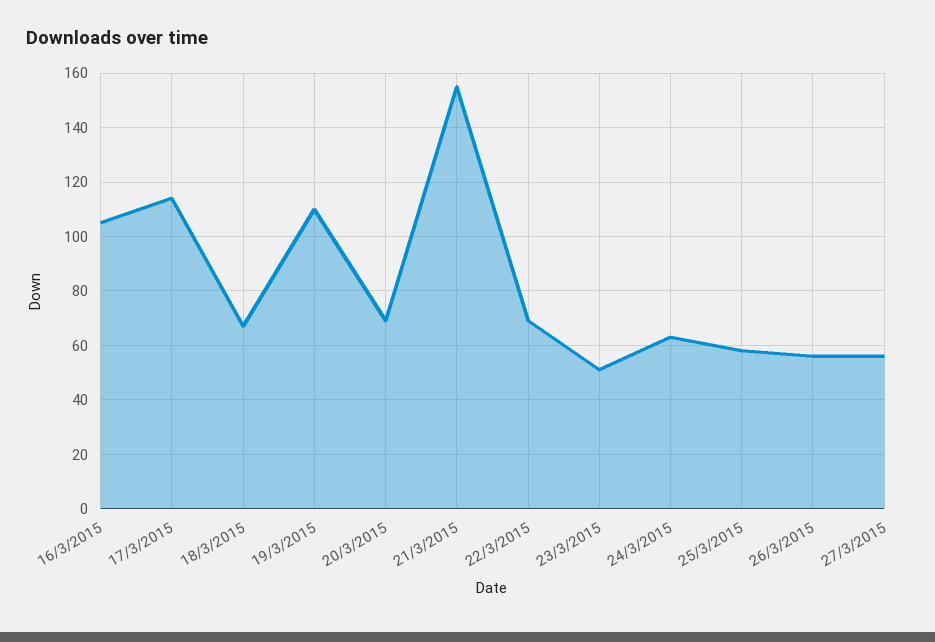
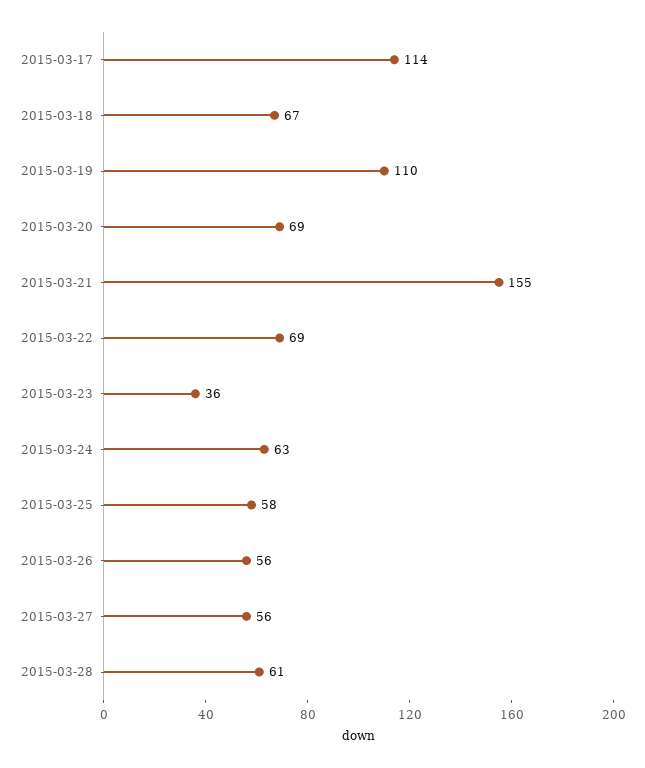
16/3/2015: 105 -> none
23/3/2015: 50 -> 36
2015-03-28: none -> 61

